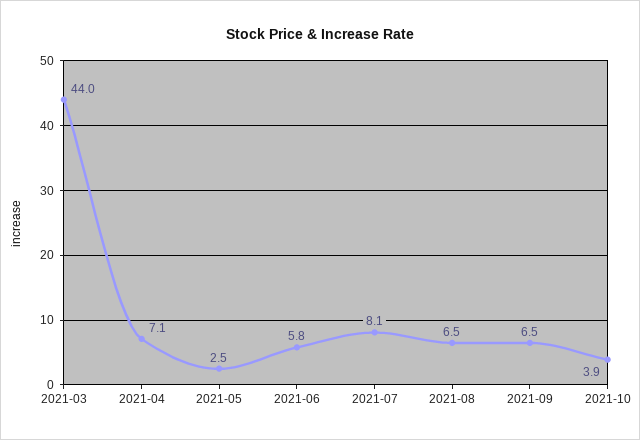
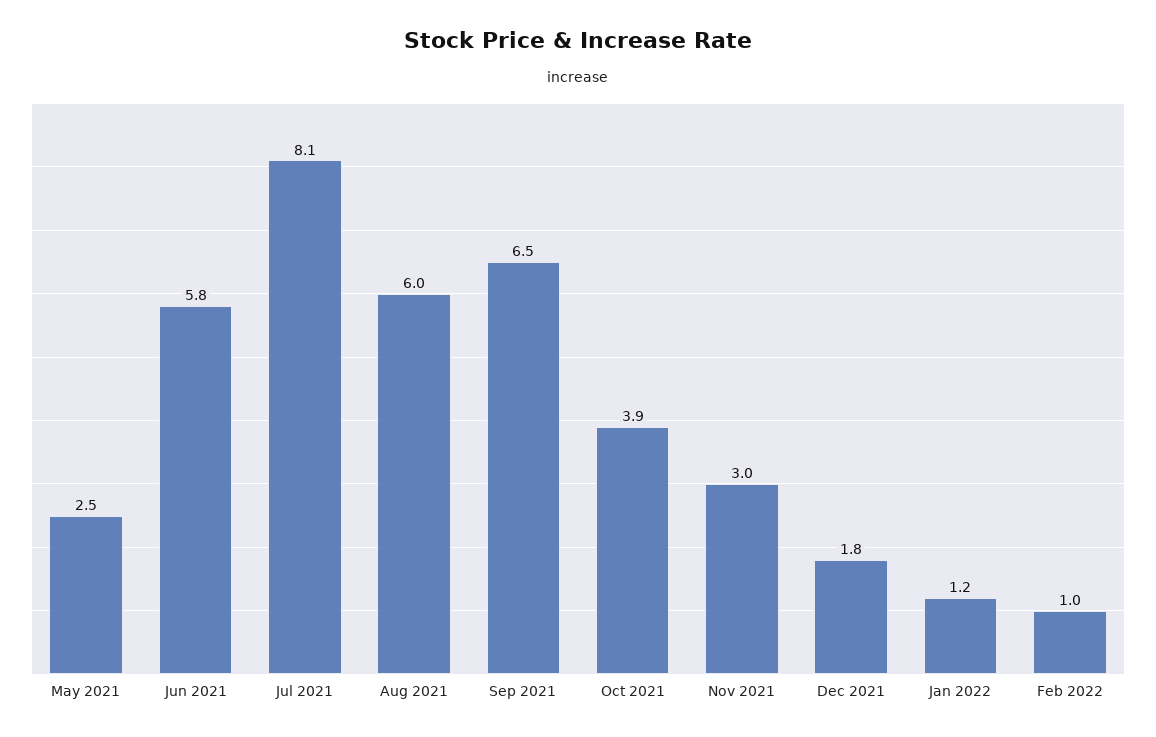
2021-03: 44 -> none
2021-04: 7.1 -> none
2021-08: 6.5 -> 6
Nov 2021: none -> 3
Dec 2021: none -> 1.8
Jan 2022: none -> 1.2
Feb 2022: none -> 1

